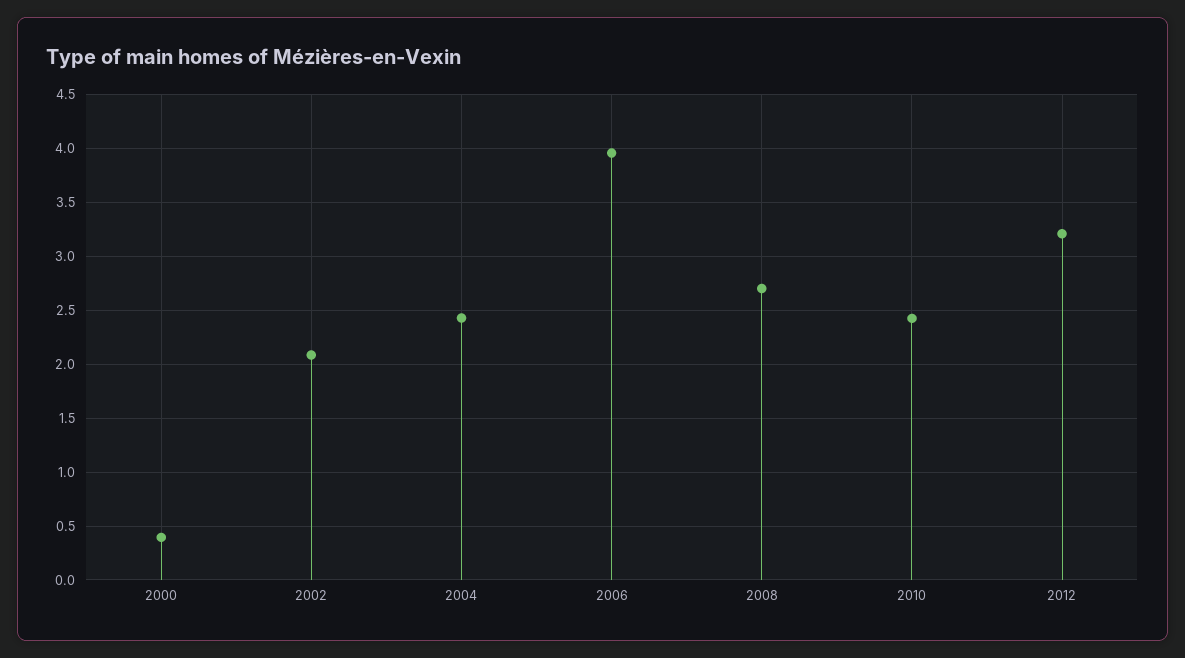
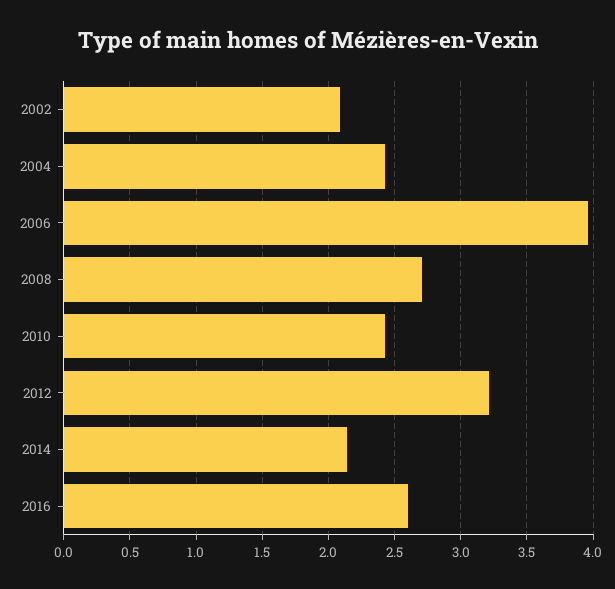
2000: 0.4 -> none
2014: none -> 2.15
2016: none -> 2.6

